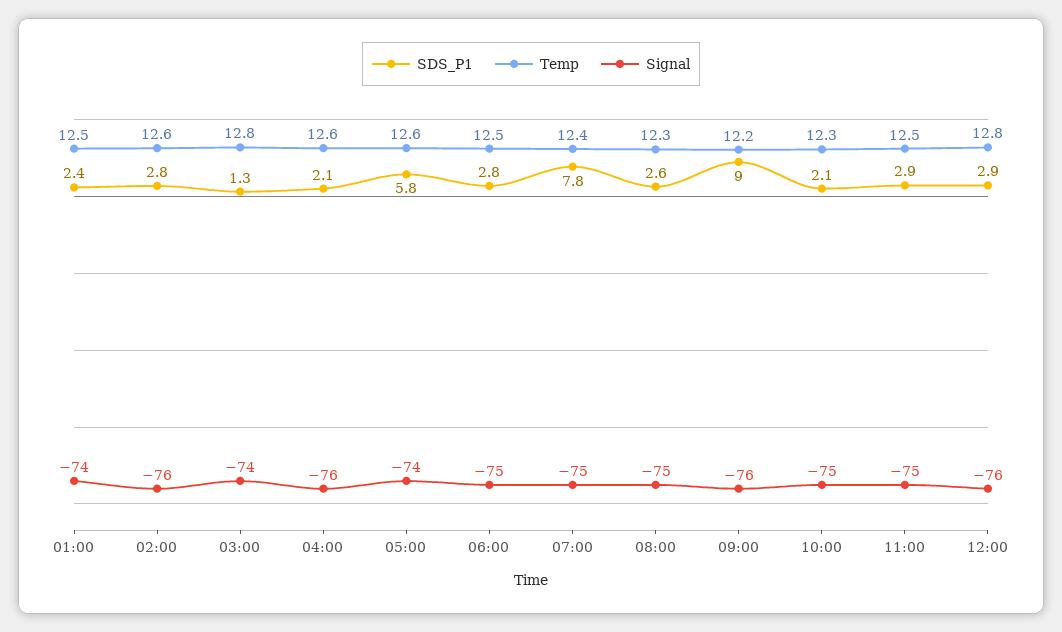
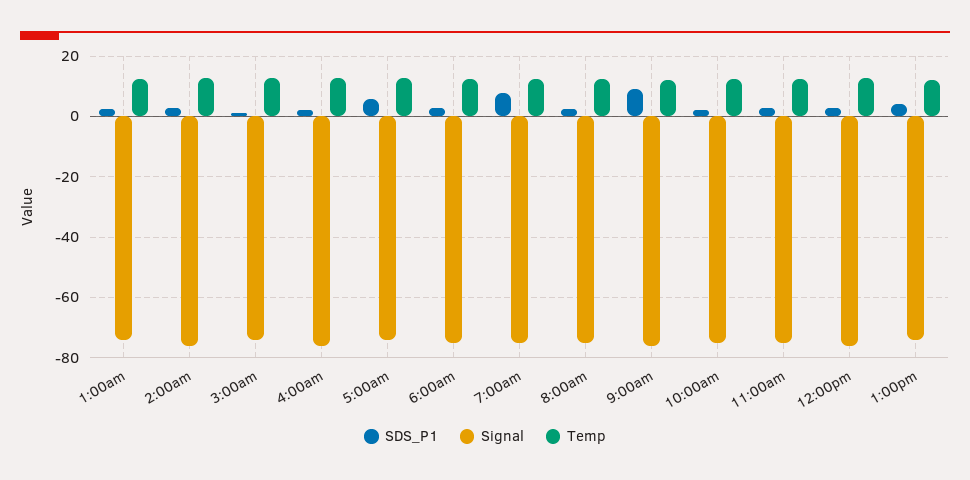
SDS_P1, 1:00pm: none -> 4
Signal, 1:00pm: none -> -74
Temp, 1:00pm: none -> 12

